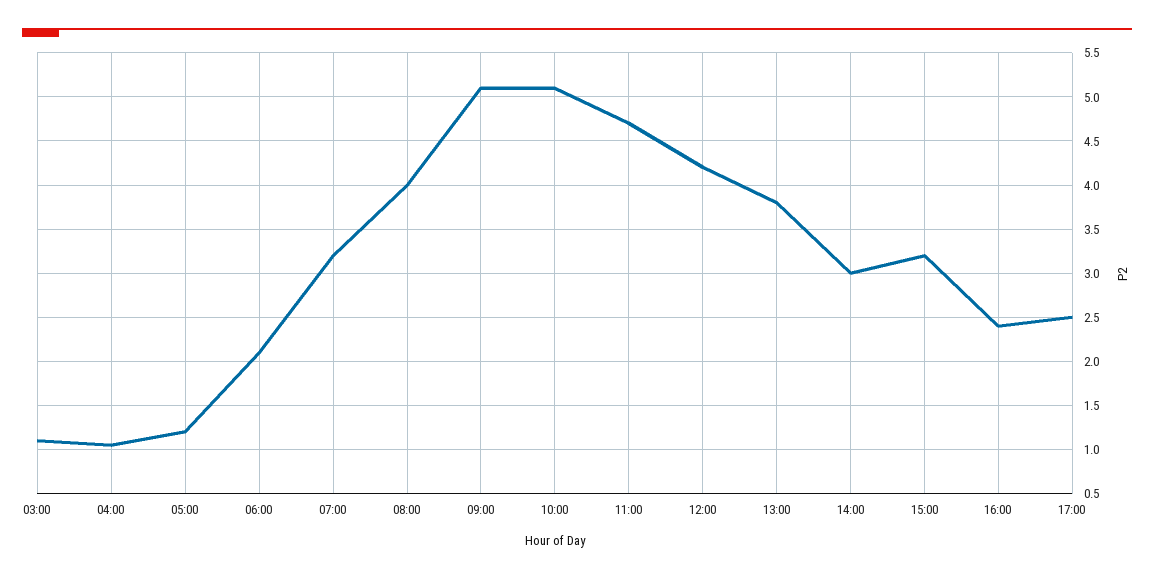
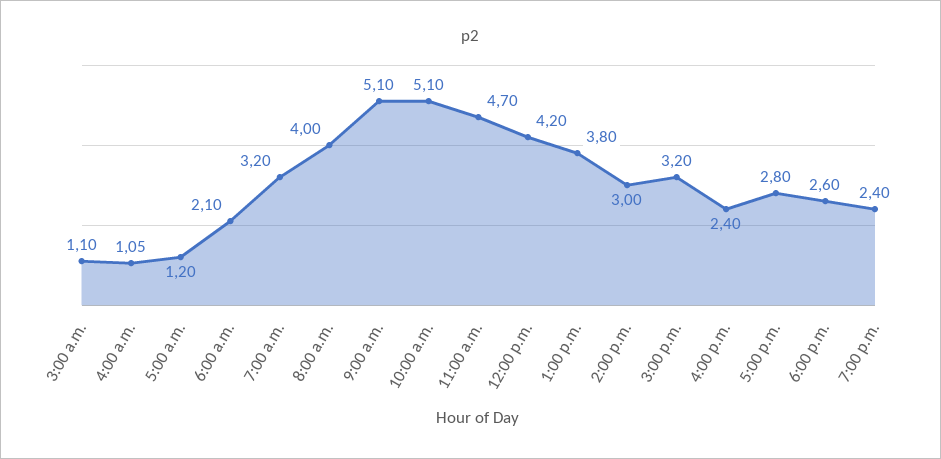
17:00: 2.5 -> 2.8
6:00 p.m.: none -> 2.6
7:00 p.m.: none -> 2.4

